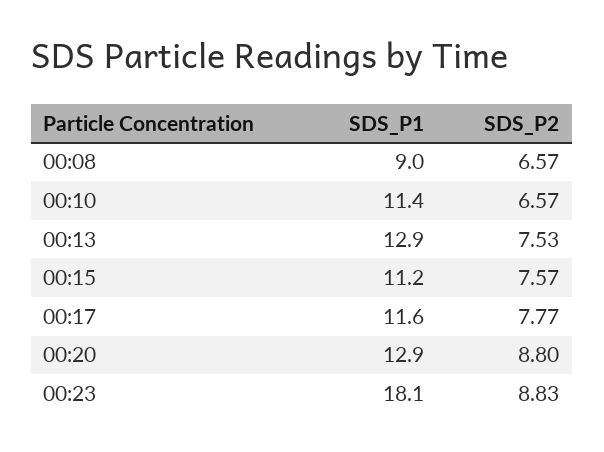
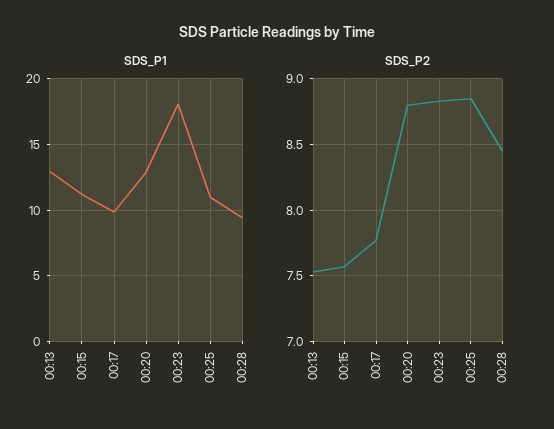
SDS_P1, 00:08: 9 -> none
SDS_P2, 00:08: 6.57 -> none
SDS_P1, 00:10: 11.4 -> none
SDS_P2, 00:10: 6.57 -> none
SDS_P1, 00:17: 11.6 -> 10
SDS_P1, 00:25: none -> 11
SDS_P1, 00:28: none -> 9.5
SDS_P2, 00:25: none -> 8.85
SDS_P2, 00:28: none -> 8.45

